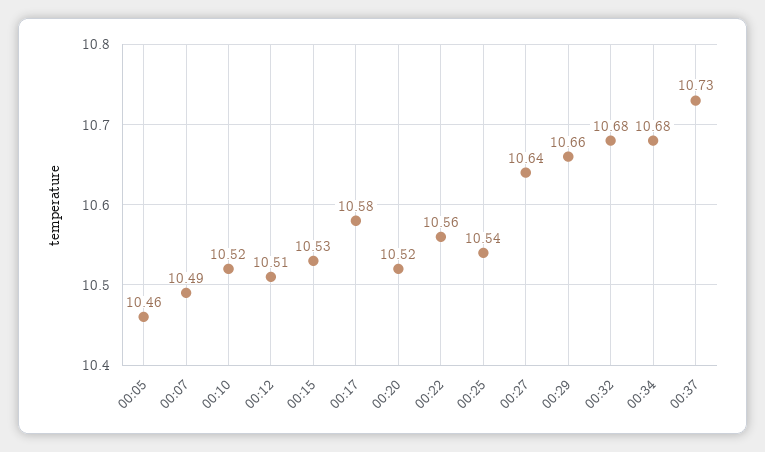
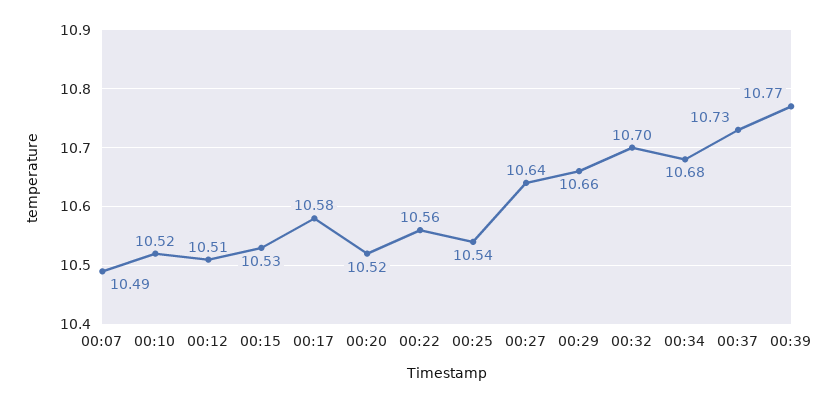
00:05: 10.46 -> none
00:32: 10.68 -> 10.7
00:39: none -> 10.77

